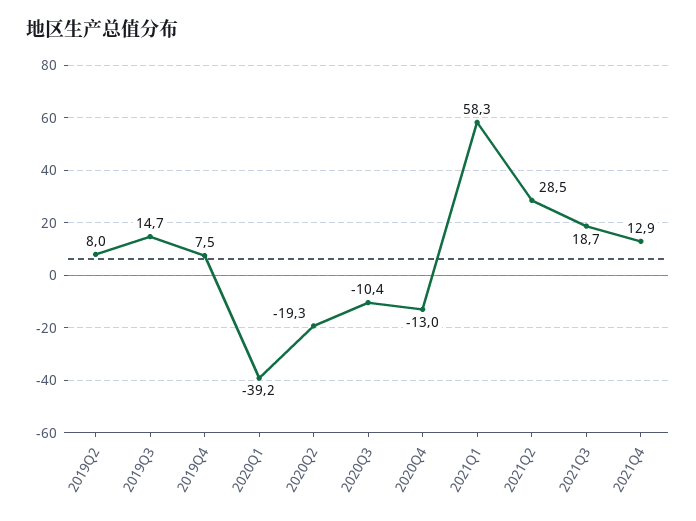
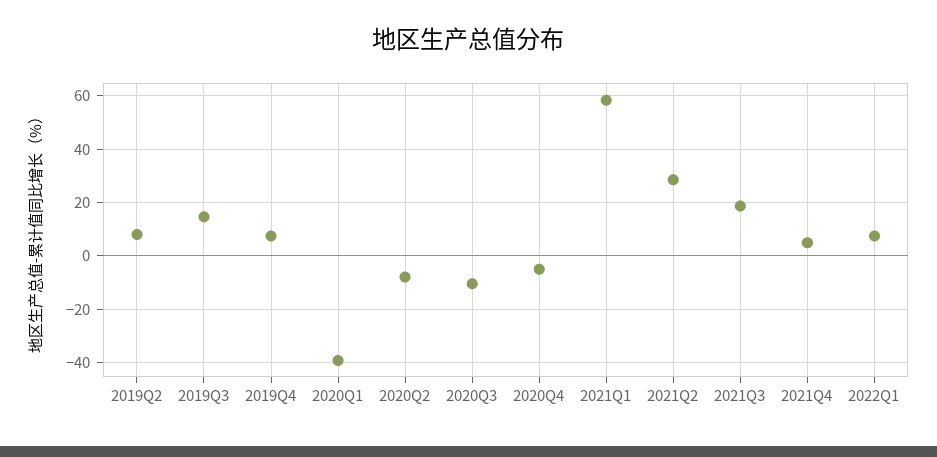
2020Q2: -19.3 -> -7.5
2020Q4: -13 -> -5
2021Q4: 12.9 -> 5
2022Q1: none -> 7.5

